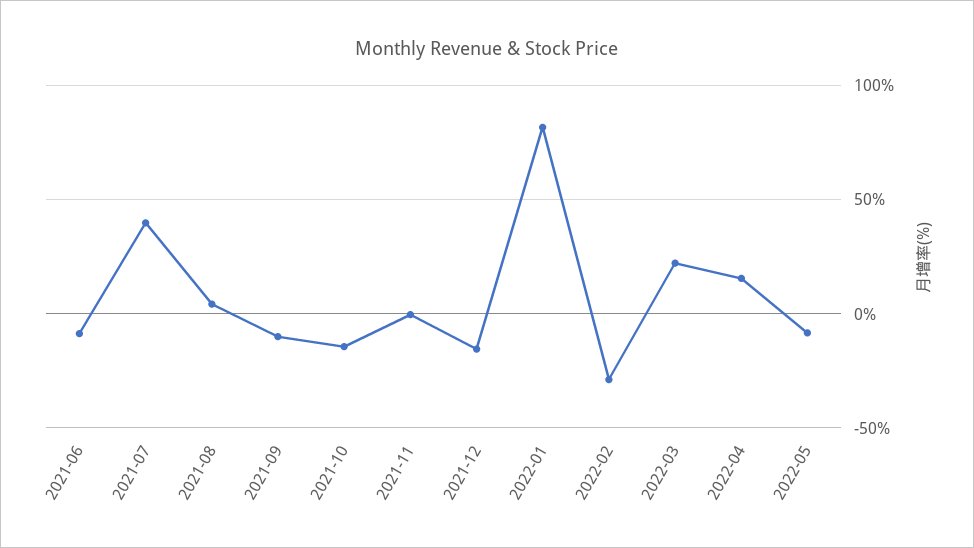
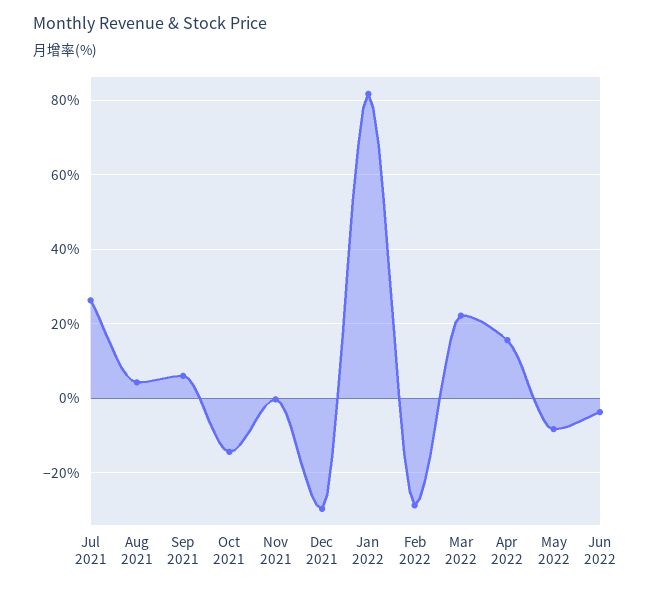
2021-06: -10 -> none
2021-07: 40 -> 26
2021-09: -10 -> 6
2021-12: -15 -> -30
Jun 2022: none -> -4

